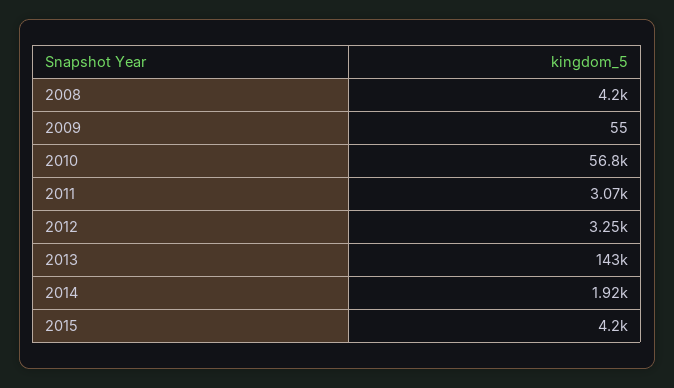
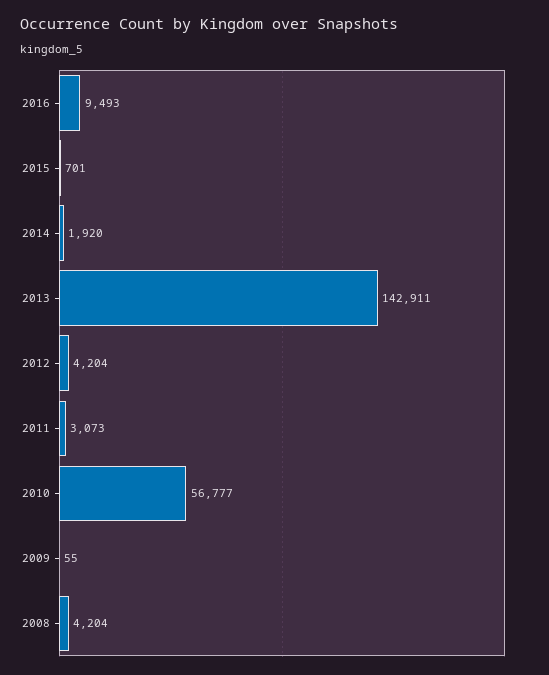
2012: 3250 -> 4204
2015: 4200 -> 701
2016: none -> 9493

